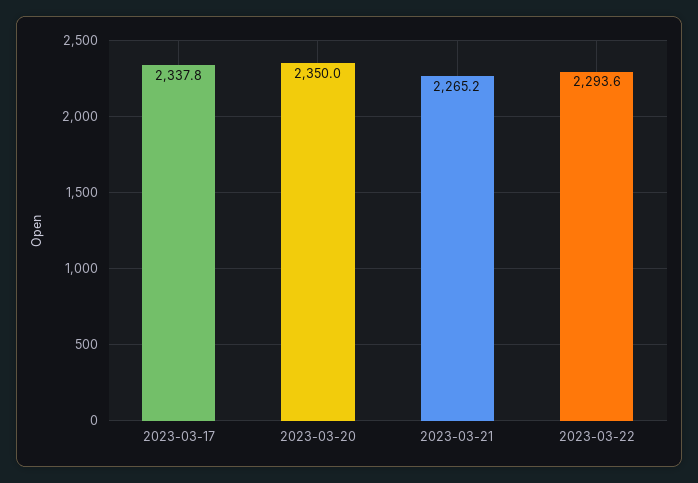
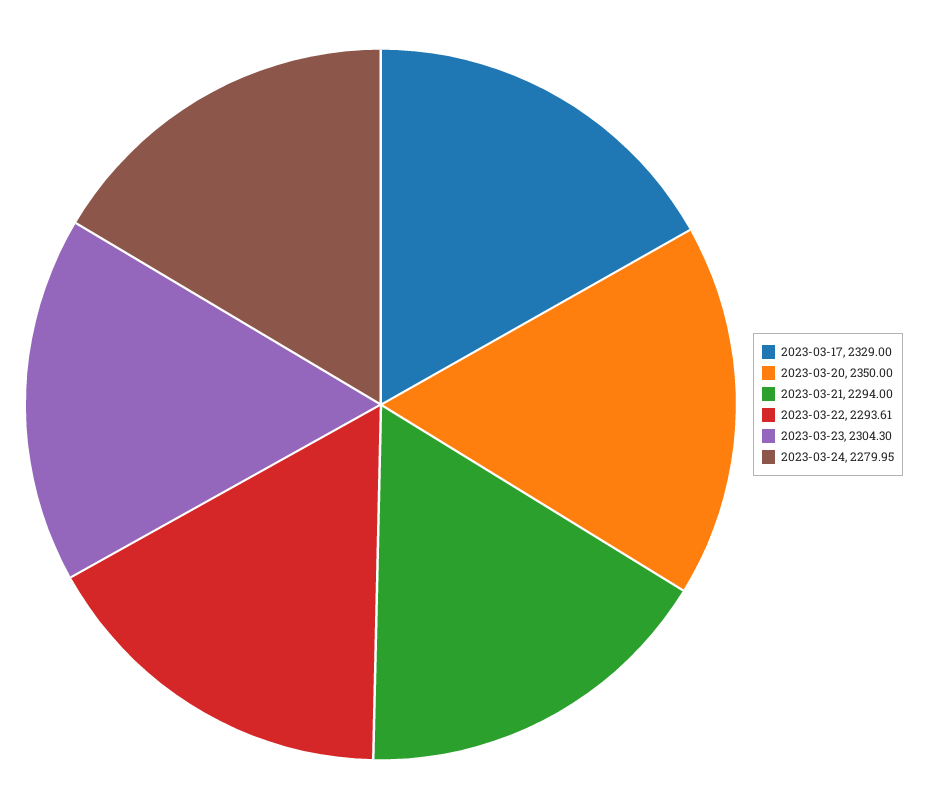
2023-03-17: 2337.8 -> 2329
2023-03-21: 2265.2 -> 2294
2023-03-23: none -> 2304.3
2023-03-24: none -> 2279.95

